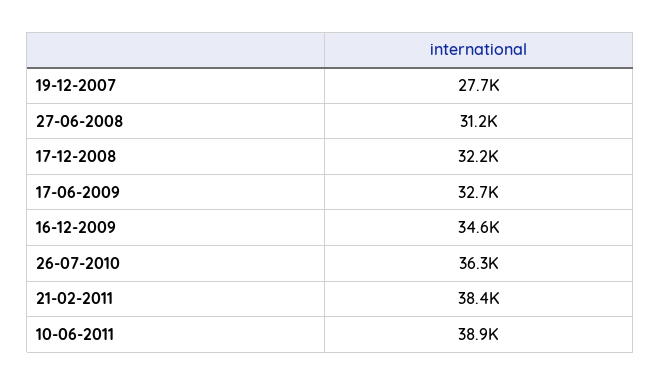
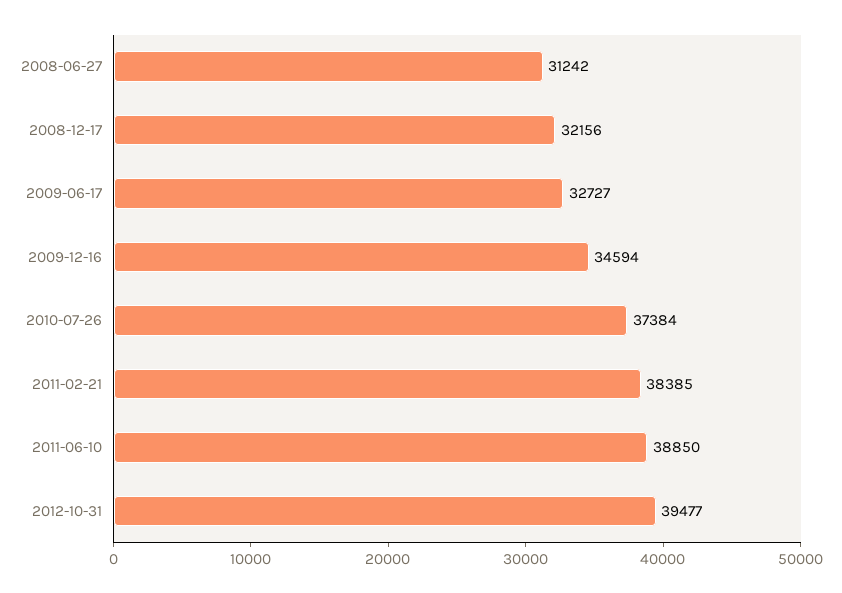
19-12-2007: 27700 -> none
26-07-2010: 36300 -> 37384
2012-10-31: none -> 39477

